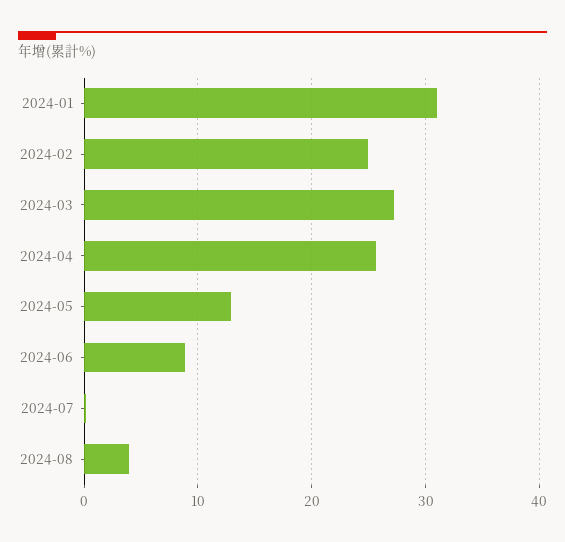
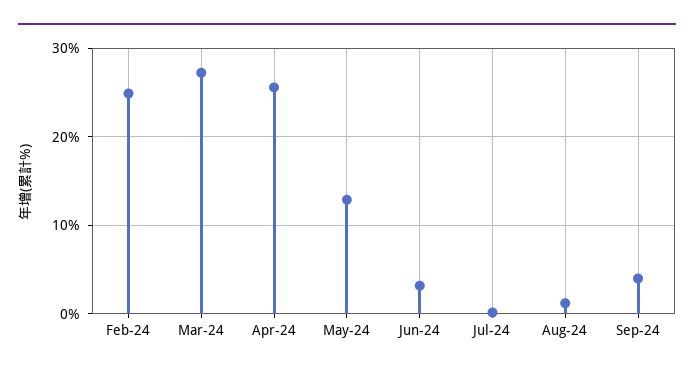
2024-01: 31 -> none
2024-06: 9 -> 3
2024-08: 4 -> 1
Sep-24: none -> 4

